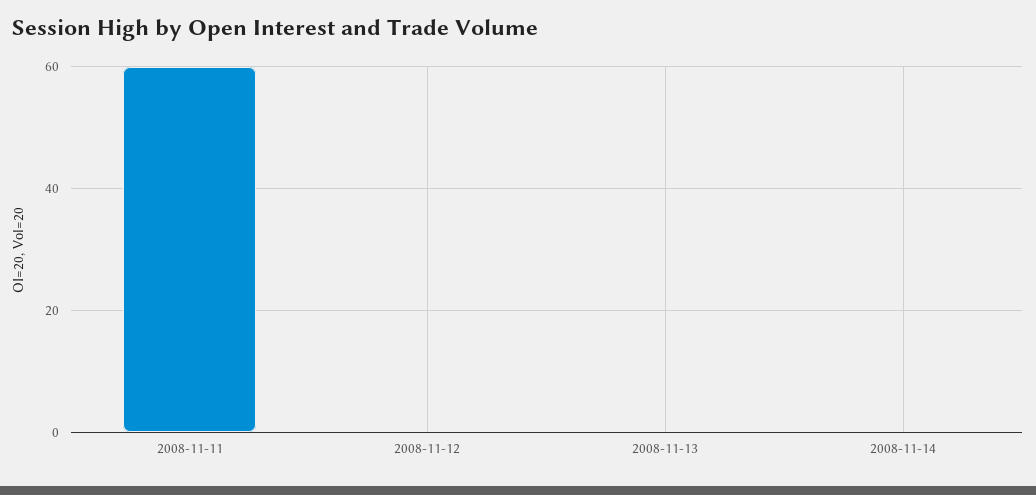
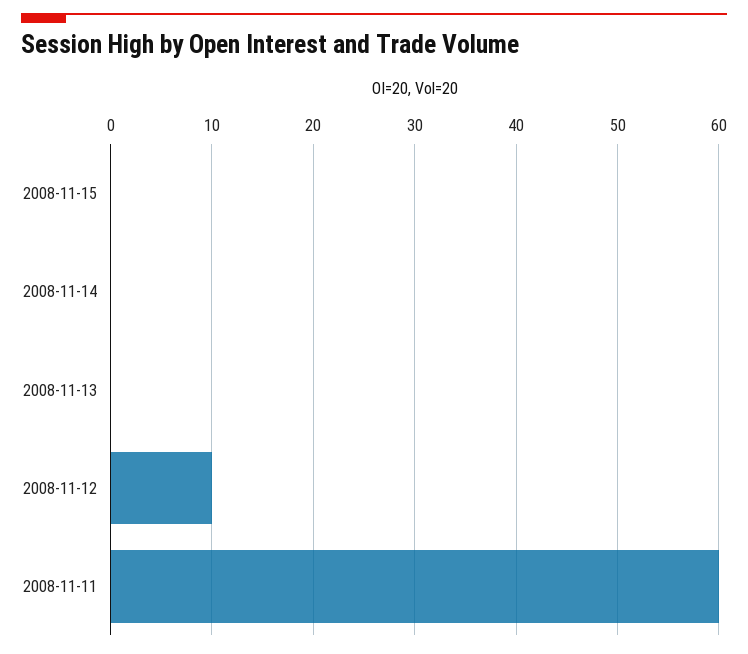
2008-11-12: 0 -> 10
2008-11-15: none -> 0

